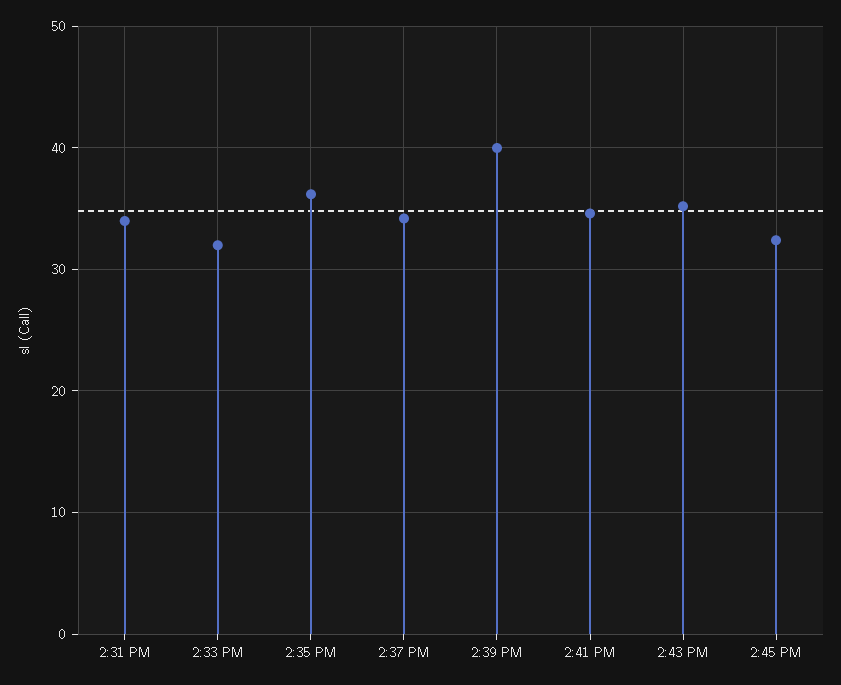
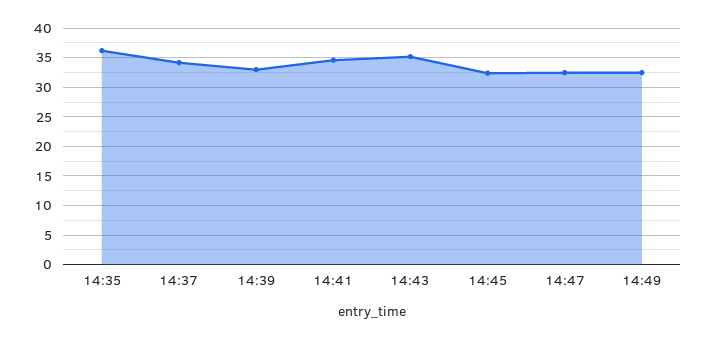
2:31 PM: 34 -> none
2:33 PM: 32 -> none
2:39 PM: 40 -> 32.5
14:47: none -> 32.5
14:49: none -> 32.5

